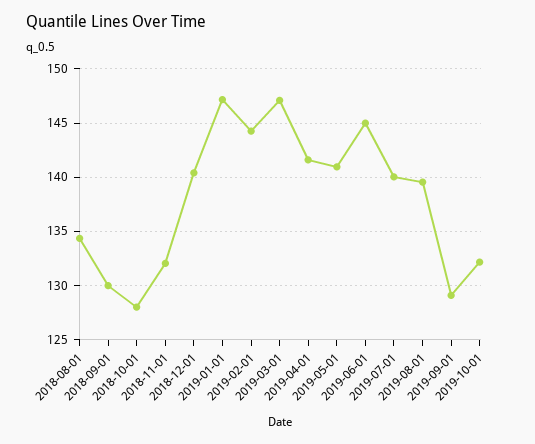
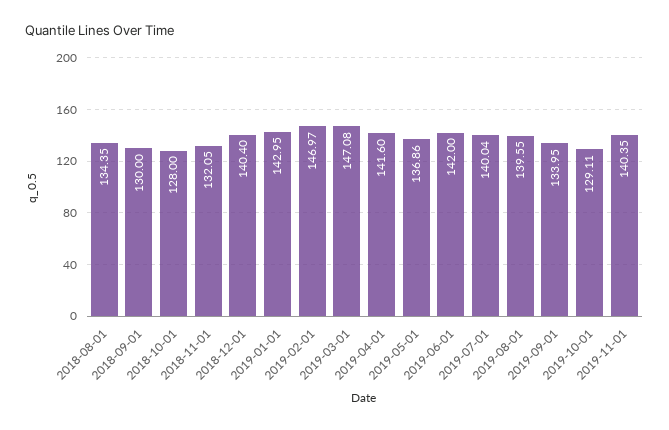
2019-01-01: 147 -> 142.95
2019-02-01: 144 -> 146.97
2019-05-01: 141 -> 136.86
2019-06-01: 145 -> 142
2019-09-01: 129 -> 133.95
2019-10-01: 132 -> 129.11
2019-11-01: none -> 140.35

